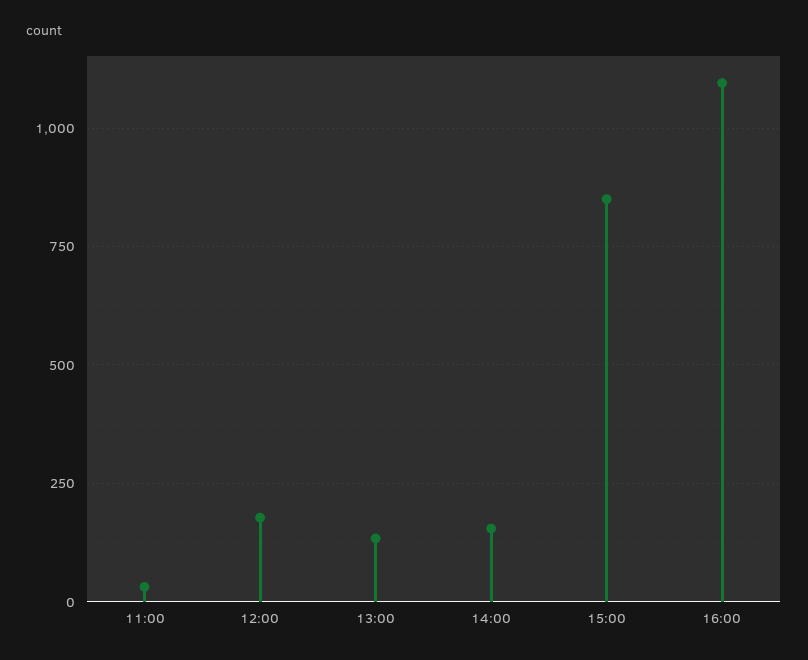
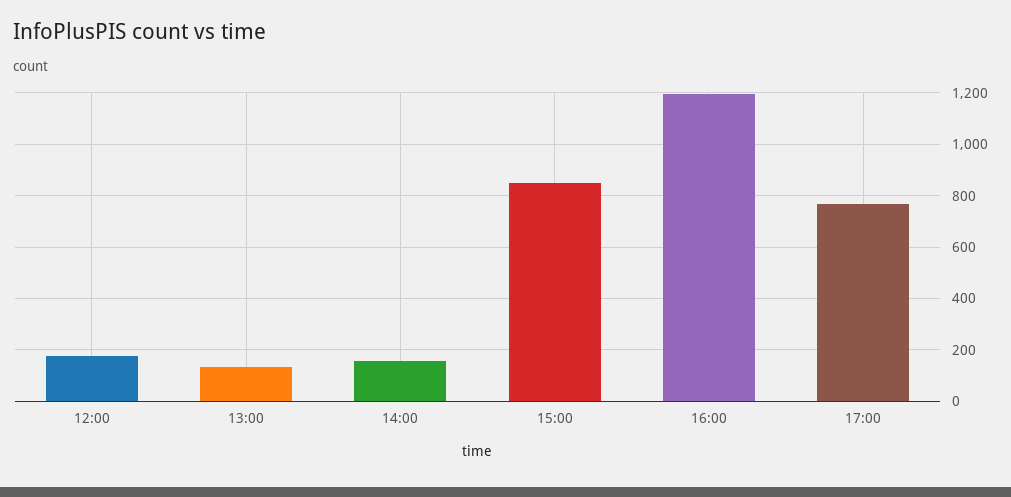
11:00: 25 -> none
16:00: 1100 -> 1200
17:00: none -> 775

